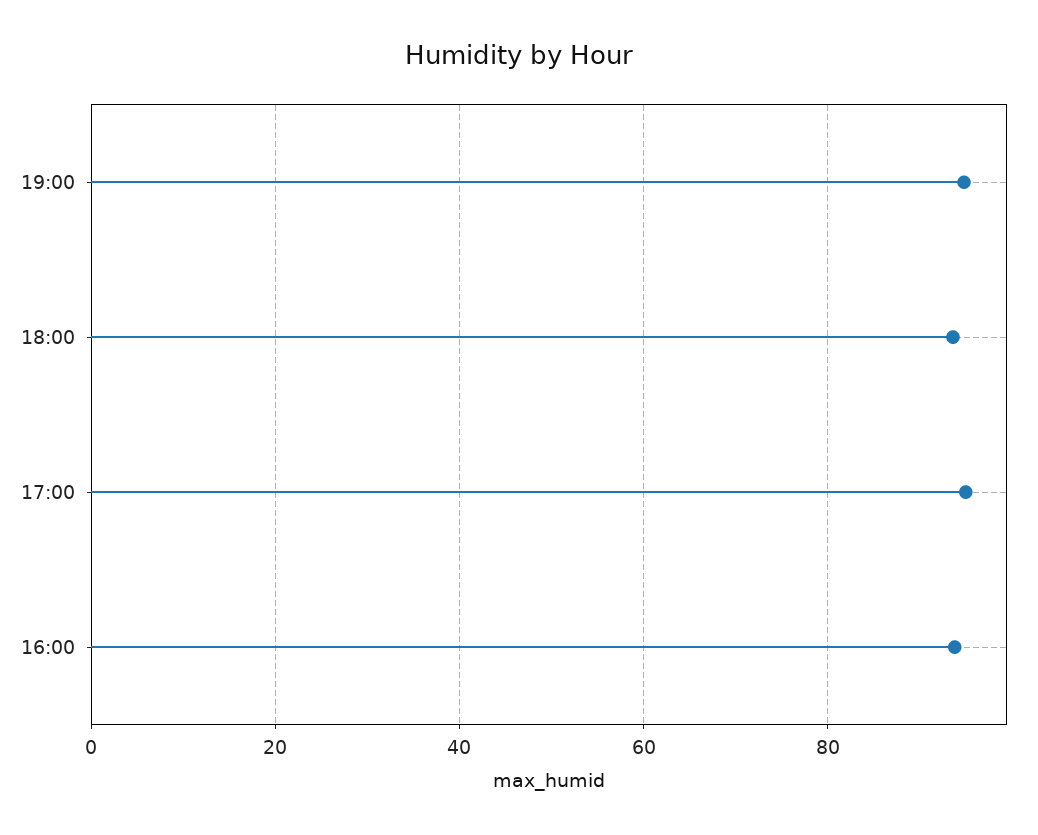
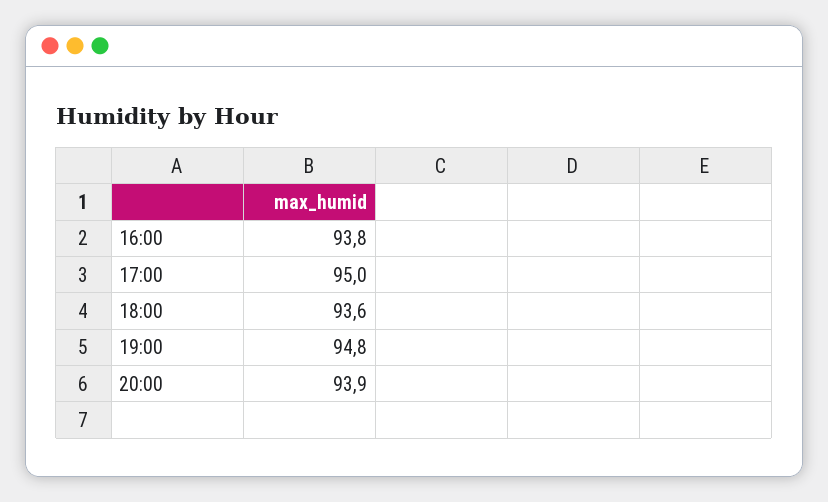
20:00: none -> 93.9

